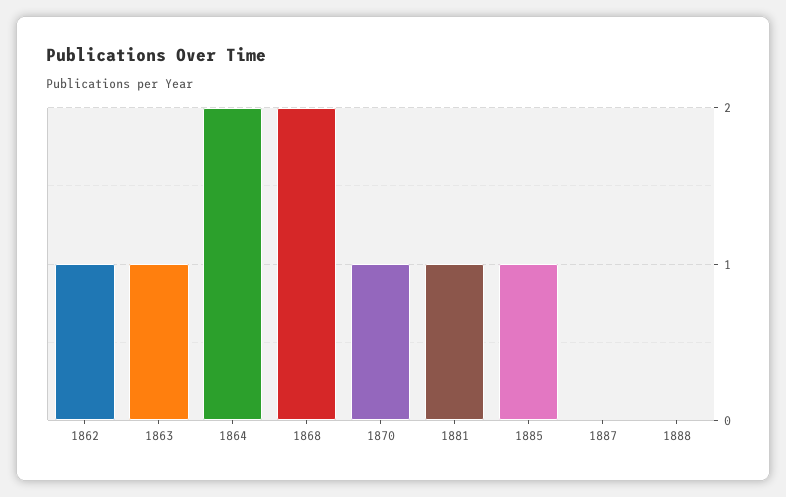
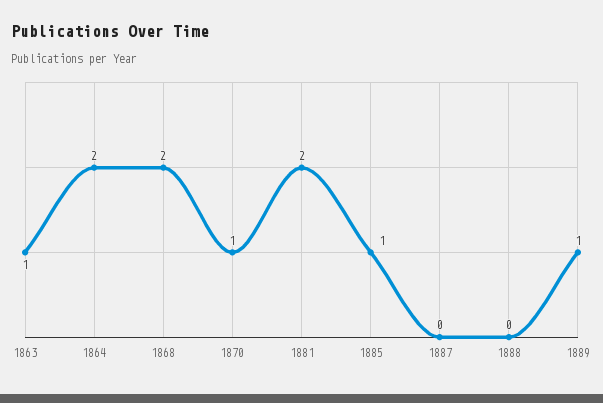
1862: 1 -> none
1881: 1 -> 2
1889: none -> 1

